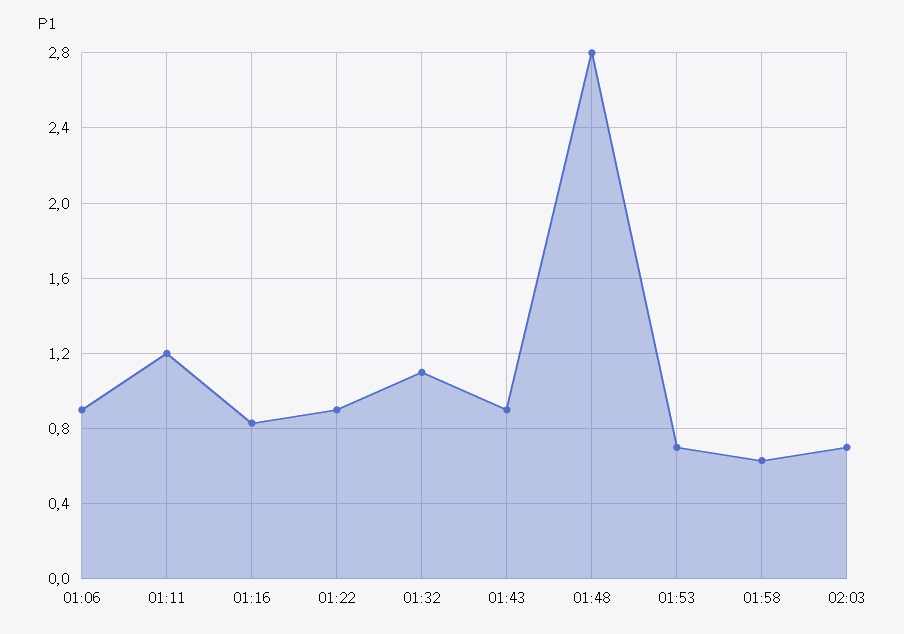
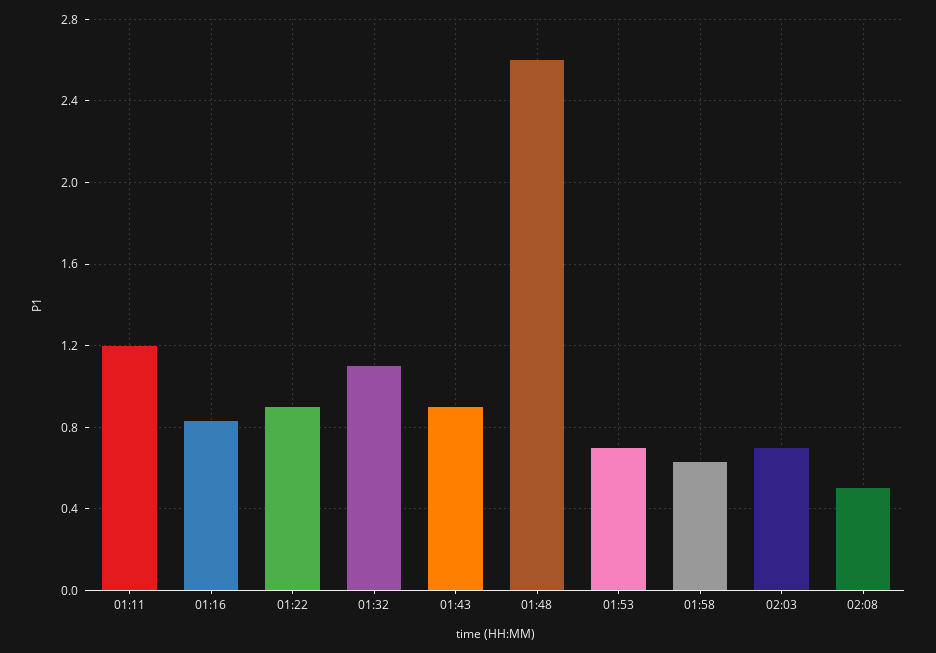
01:06: 0.9 -> none
01:48: 2.8 -> 2.6
02:08: none -> 0.5

